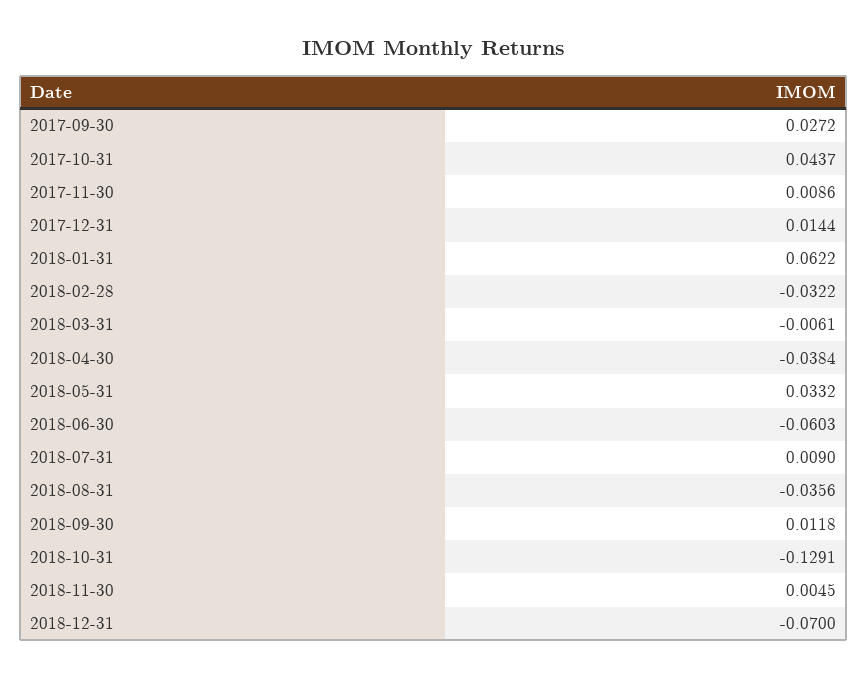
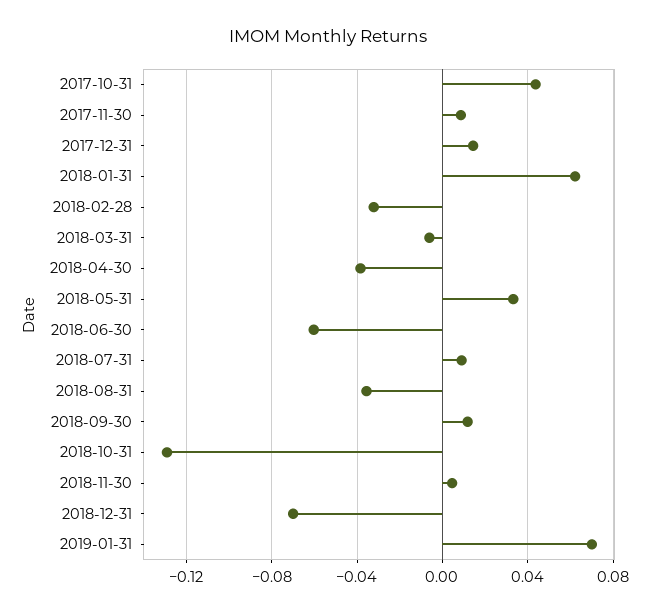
2017-09-30: 0.0272 -> none
2019-01-31: none -> 0.07

